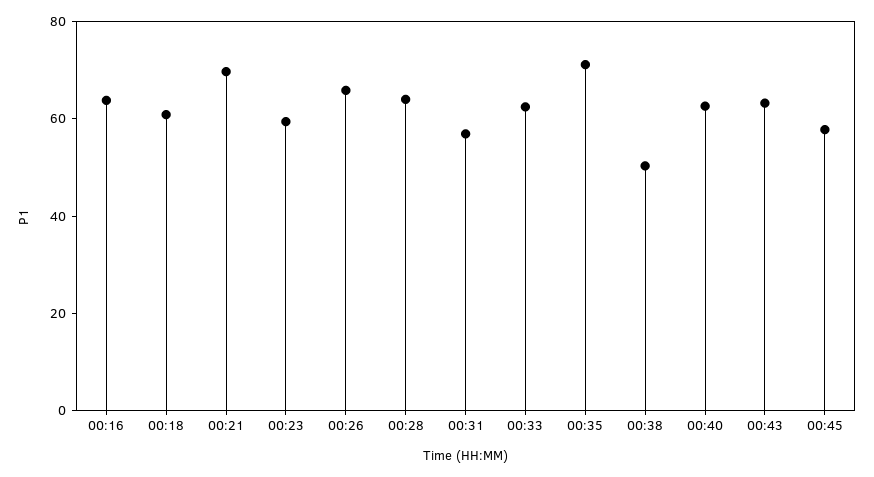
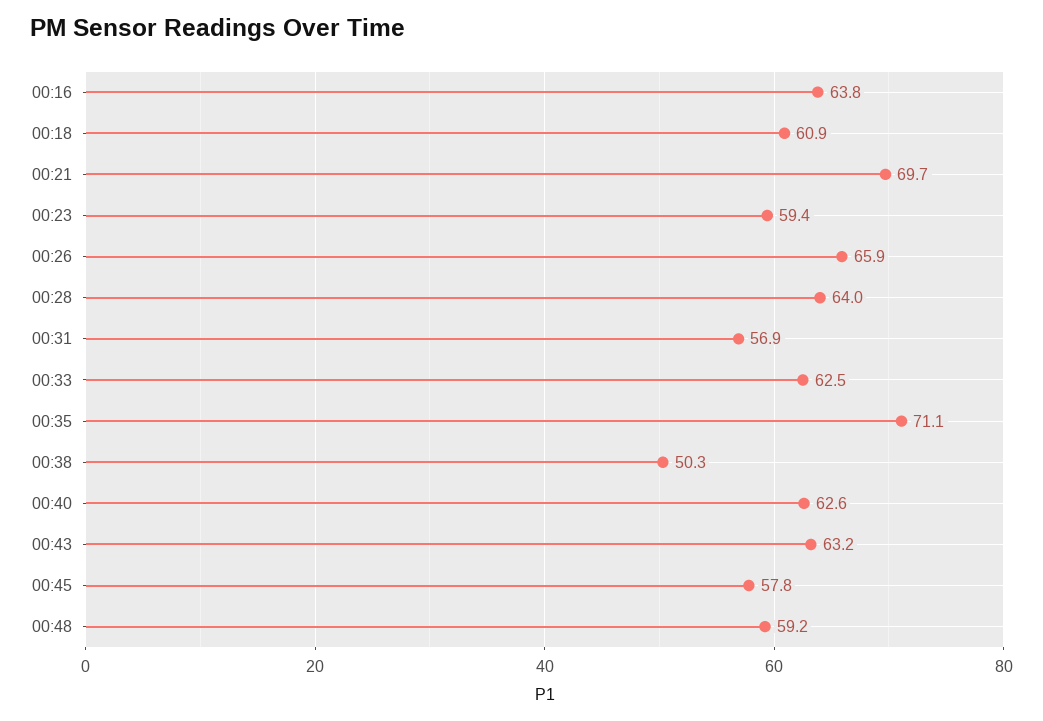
00:48: none -> 59.2

